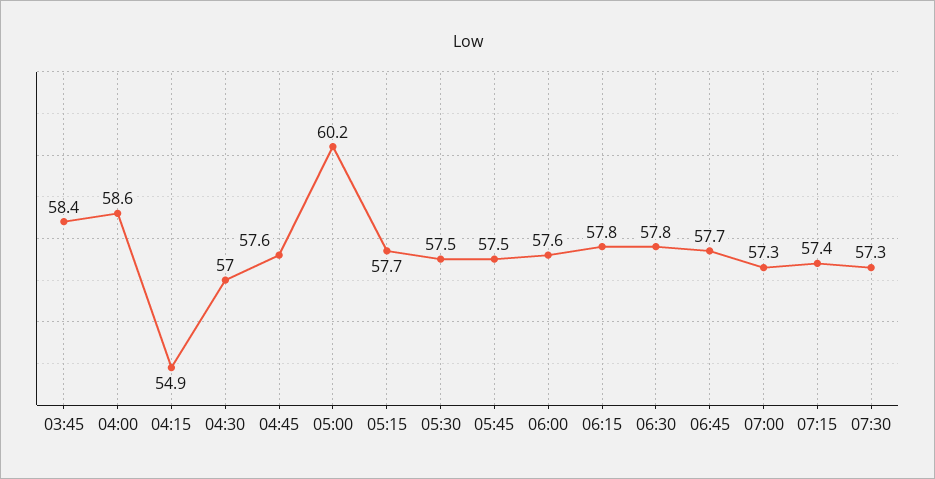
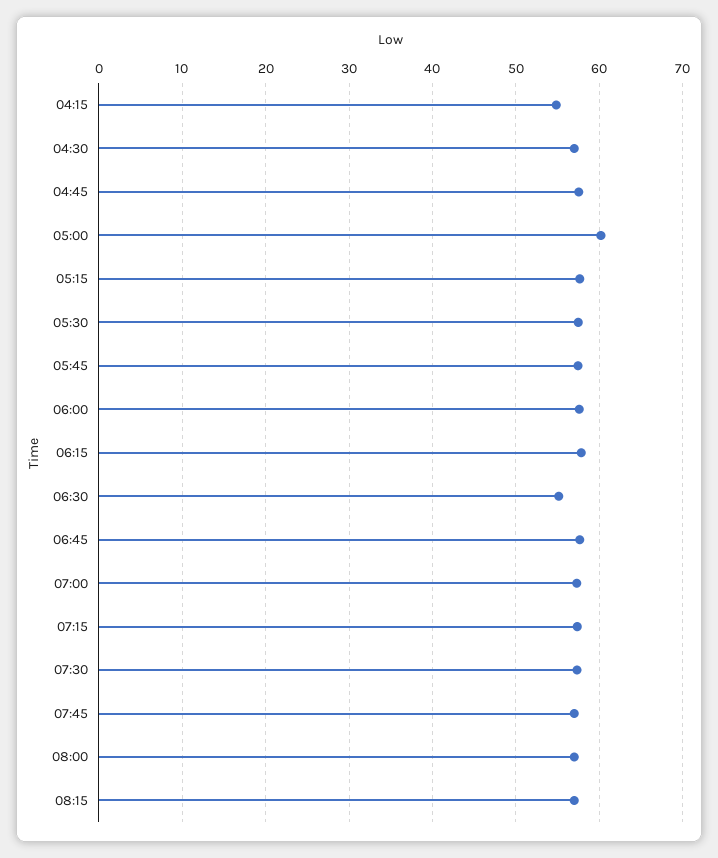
03:45: 58.4 -> none
04:00: 58.6 -> none
06:30: 57.8 -> 55
07:45: none -> 57
08:00: none -> 57
08:15: none -> 57

